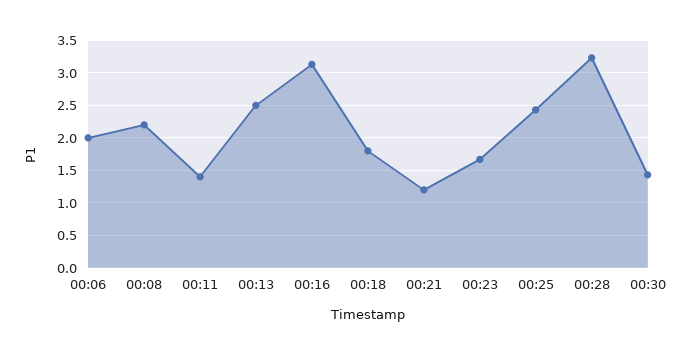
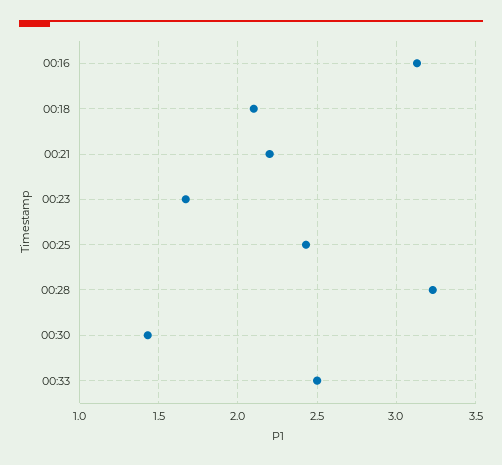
00:06: 2 -> none
00:08: 2.2 -> none
00:11: 1.4 -> none
00:13: 2.5 -> none
00:18: 1.8 -> 2.1
00:21: 1.2 -> 2.2
00:33: none -> 2.5

